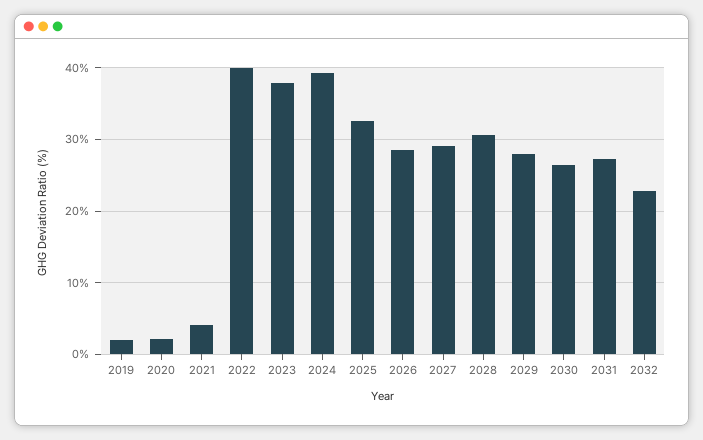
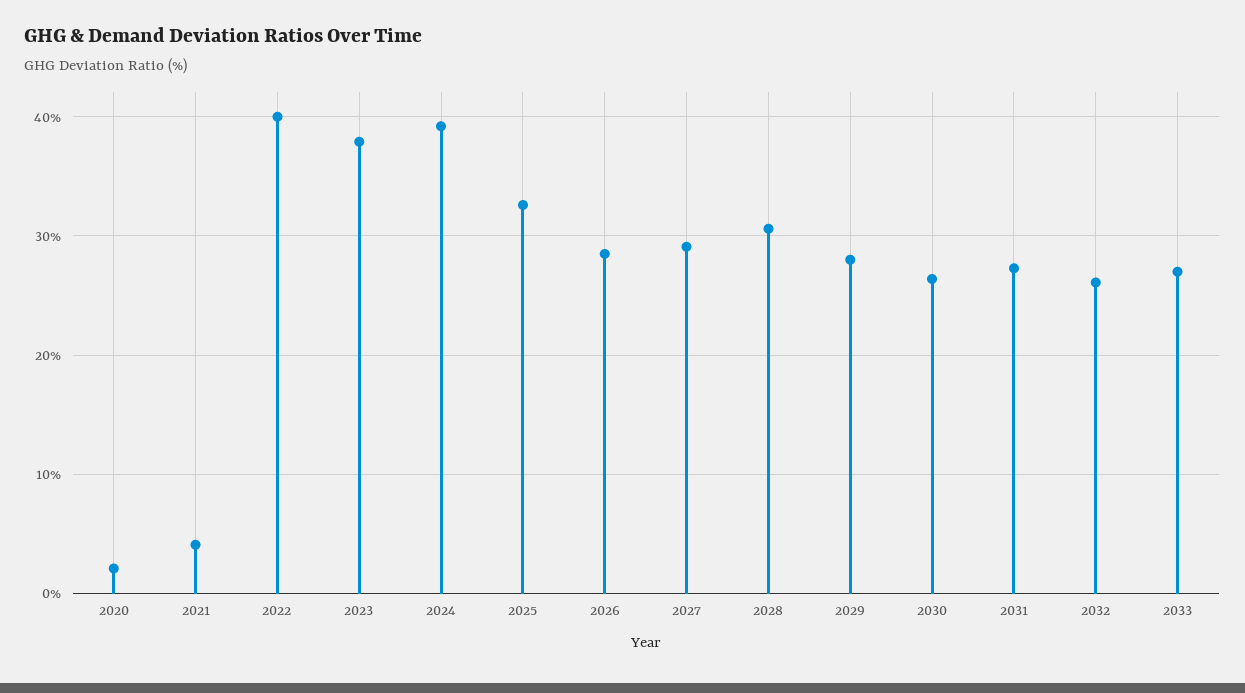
2019: 2 -> none
2032: 23 -> 26
2033: none -> 27

